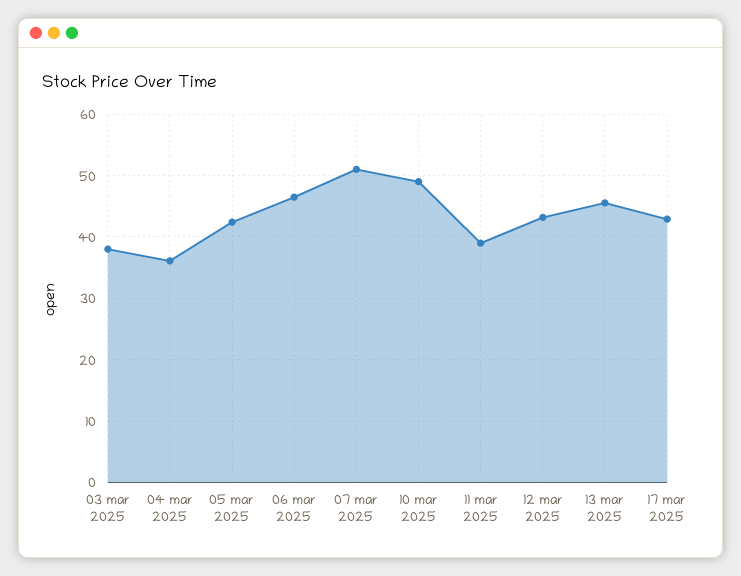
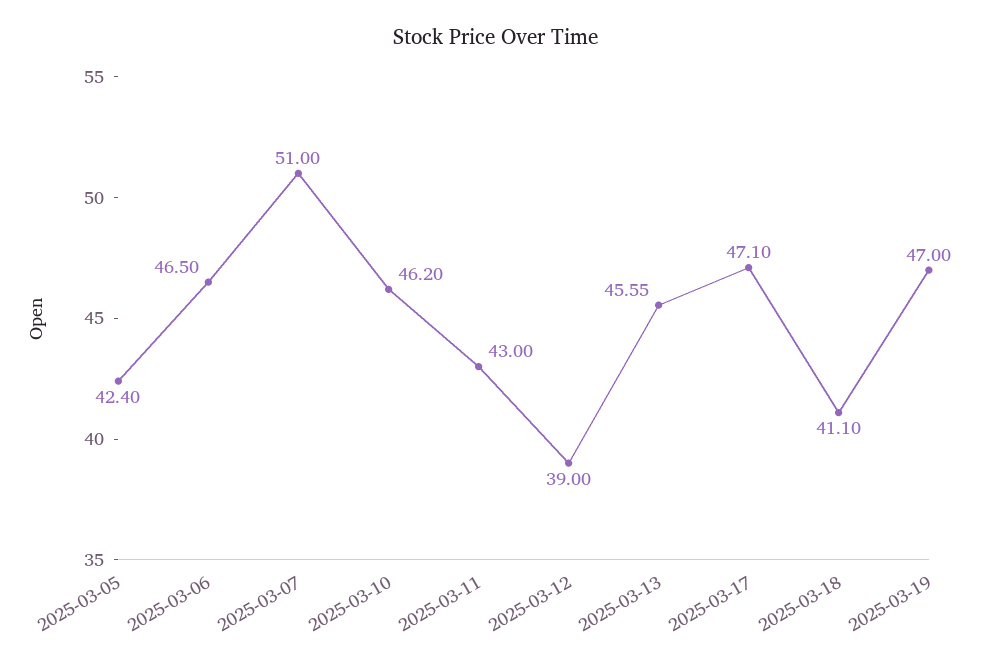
03 mar 2025: 38 -> none
04 mar 2025: 36 -> none
10 mar 2025: 49 -> 46.2
11 mar 2025: 39 -> 43
12 mar 2025: 43 -> 39
17 mar 2025: 43 -> 47.1
2025-03-18: none -> 41.1
2025-03-19: none -> 47

